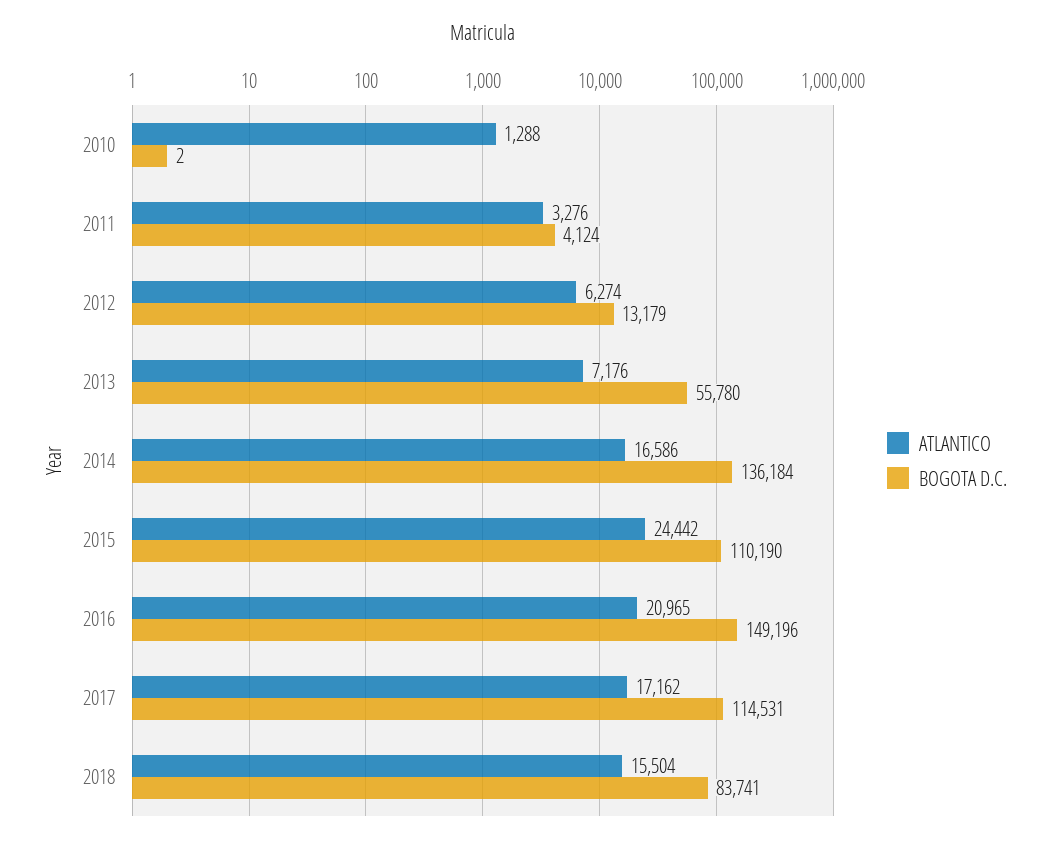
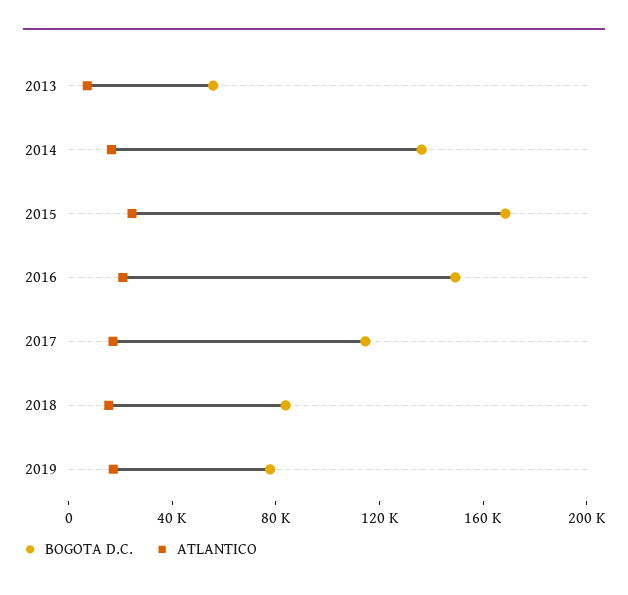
ATLANTICO, 2010: 1288 -> none
BOGOTA D.C., 2010: 2 -> none
ATLANTICO, 2011: 3276 -> none
BOGOTA D.C., 2011: 4124 -> none
ATLANTICO, 2012: 6274 -> none
BOGOTA D.C., 2012: 13179 -> none
BOGOTA D.C., 2015: 110190 -> 170000
BOGOTA D.C., 2019: none -> 80000
ATLANTICO, 2019: none -> 20000

